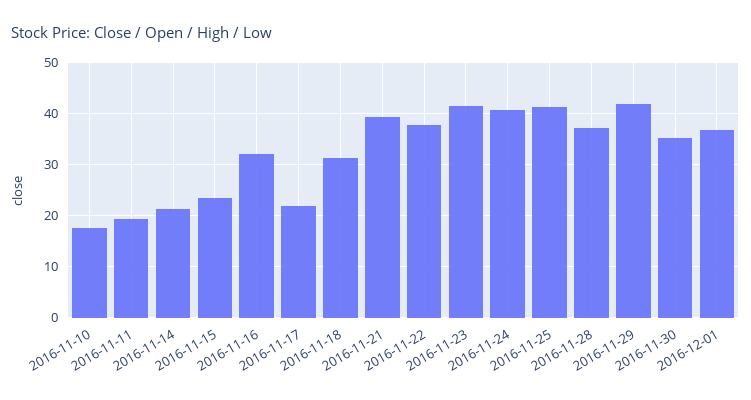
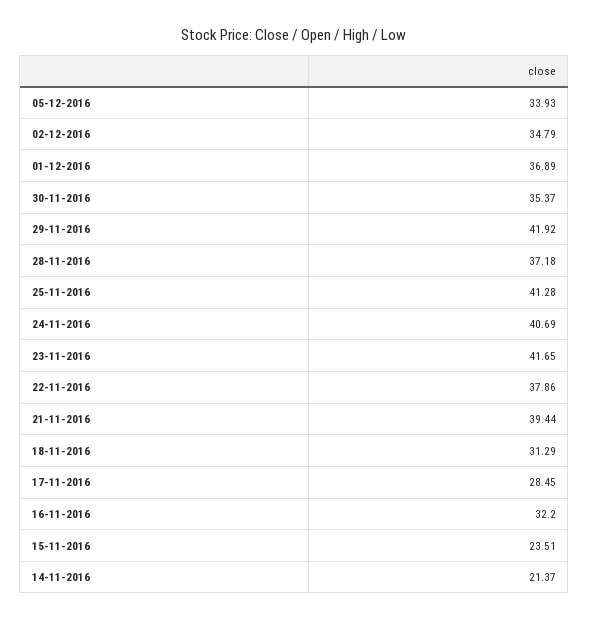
2016-11-10: 18 -> none
2016-11-11: 20 -> none
2016-11-17: 22 -> 28.45
05-12-2016: none -> 33.93
02-12-2016: none -> 34.79

